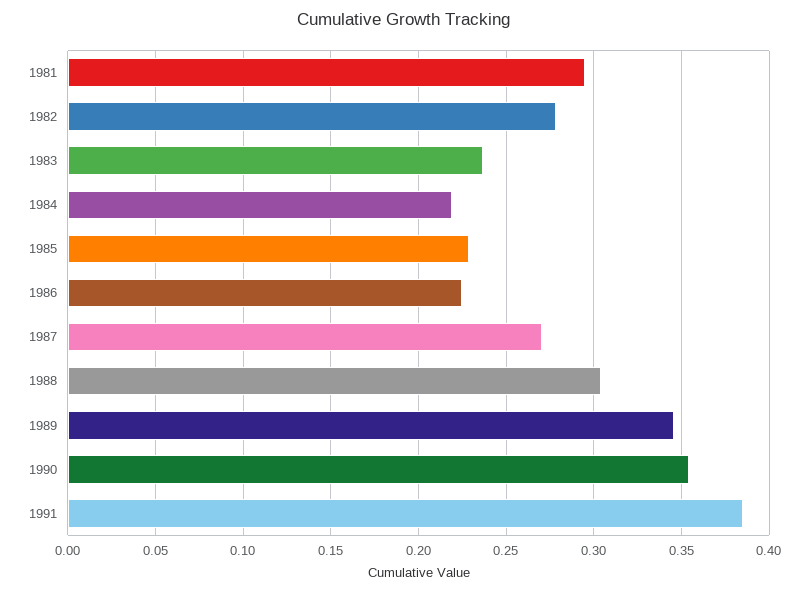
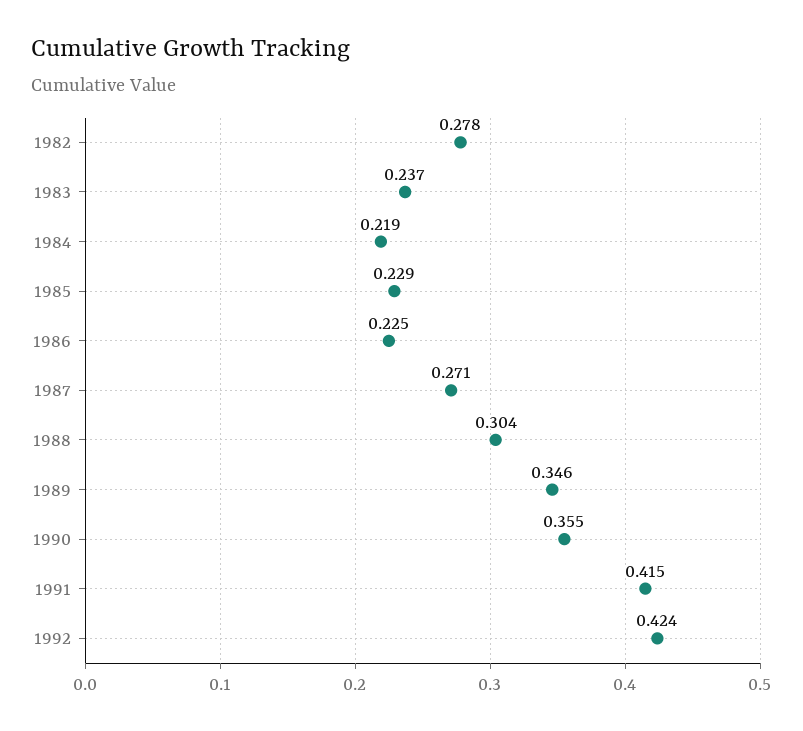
1981: 0.295 -> none
1991: 0.385 -> 0.415
1992: none -> 0.424

